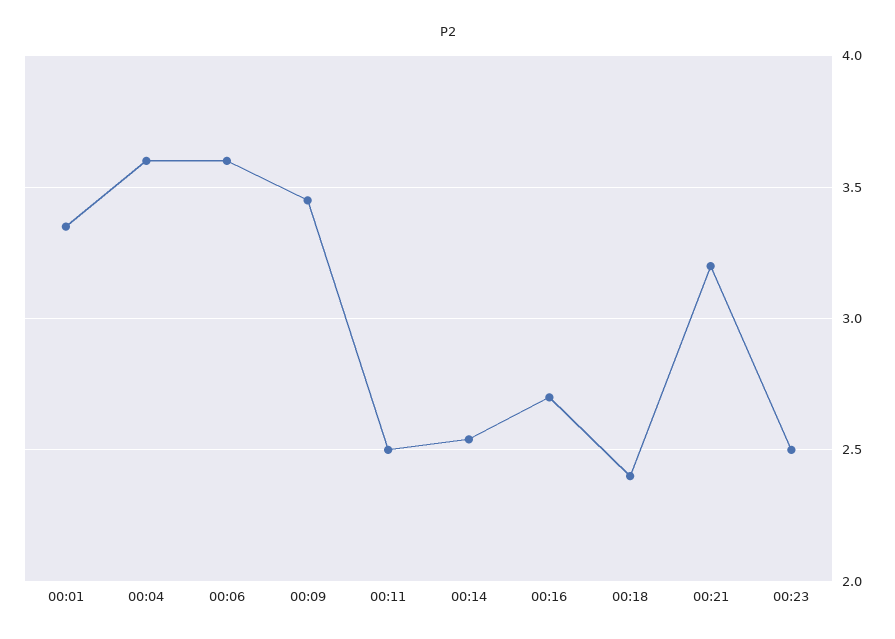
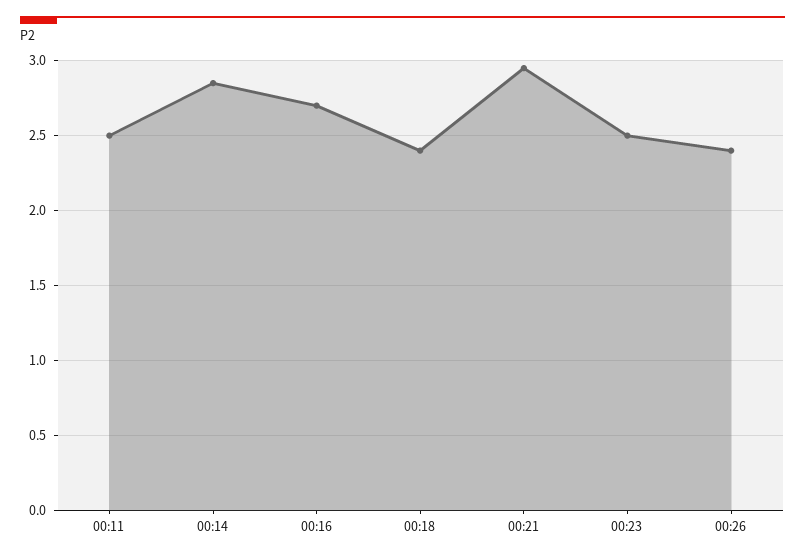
00:01: 3.35 -> none
00:04: 3.6 -> none
00:06: 3.6 -> none
00:09: 3.45 -> none
00:14: 2.55 -> 2.85
00:21: 3.2 -> 2.95
00:26: none -> 2.4

